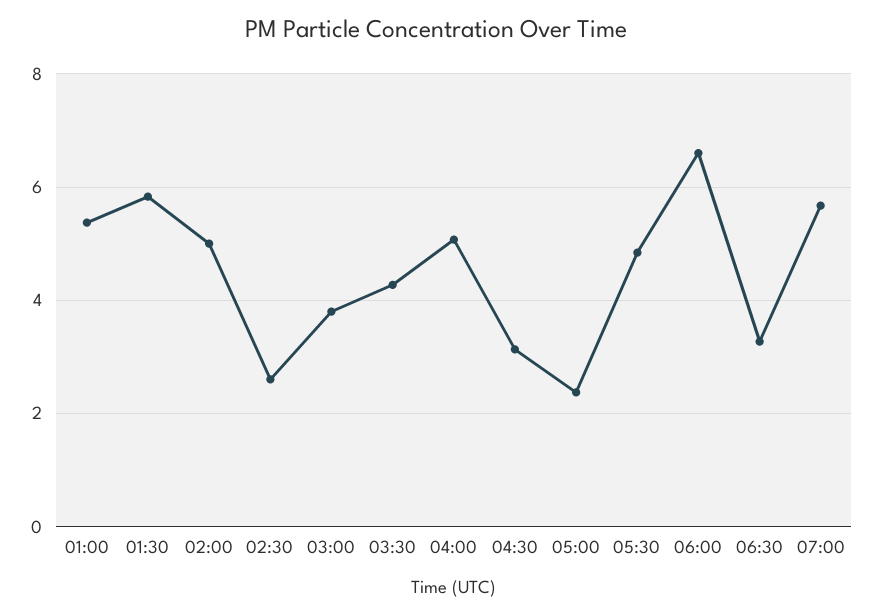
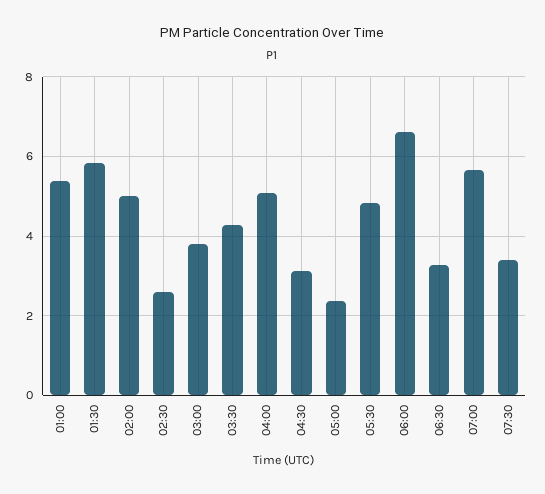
07:30: none -> 3.4

